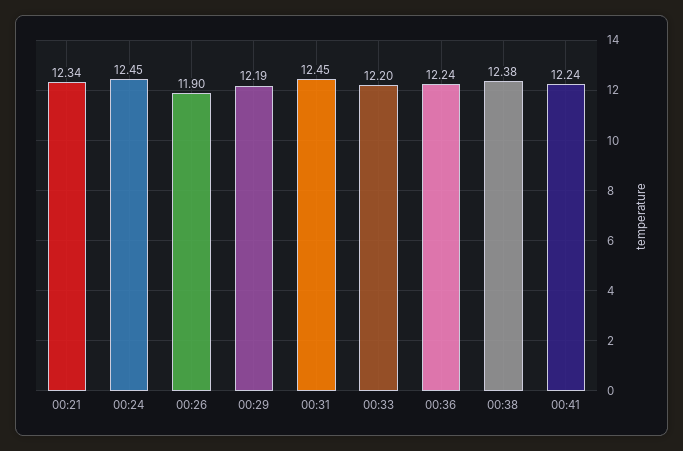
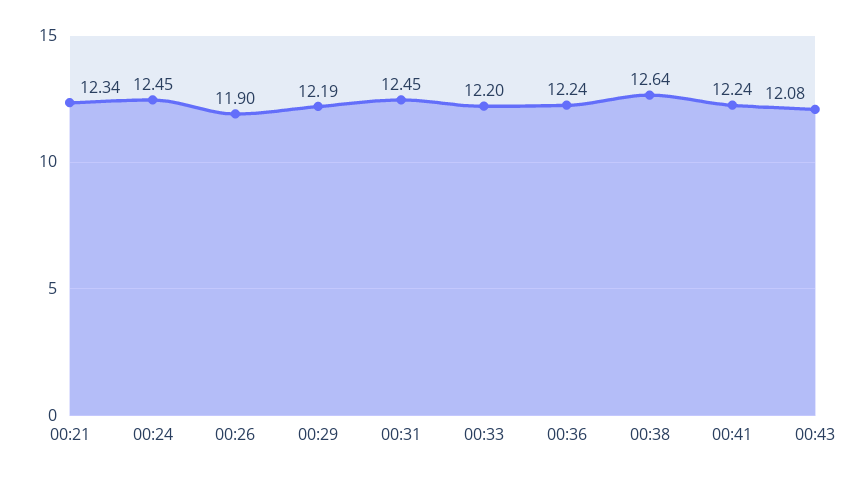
00:38: 12.38 -> 12.64
00:43: none -> 12.08

